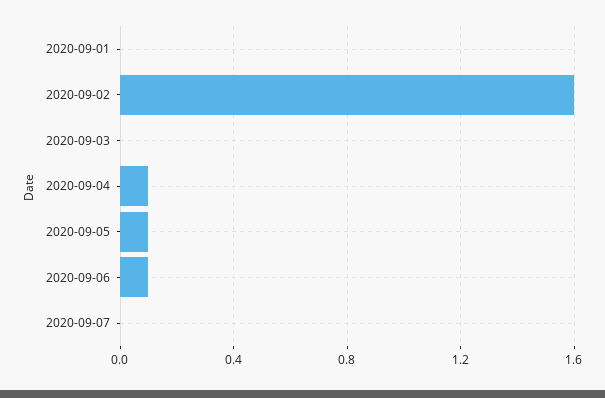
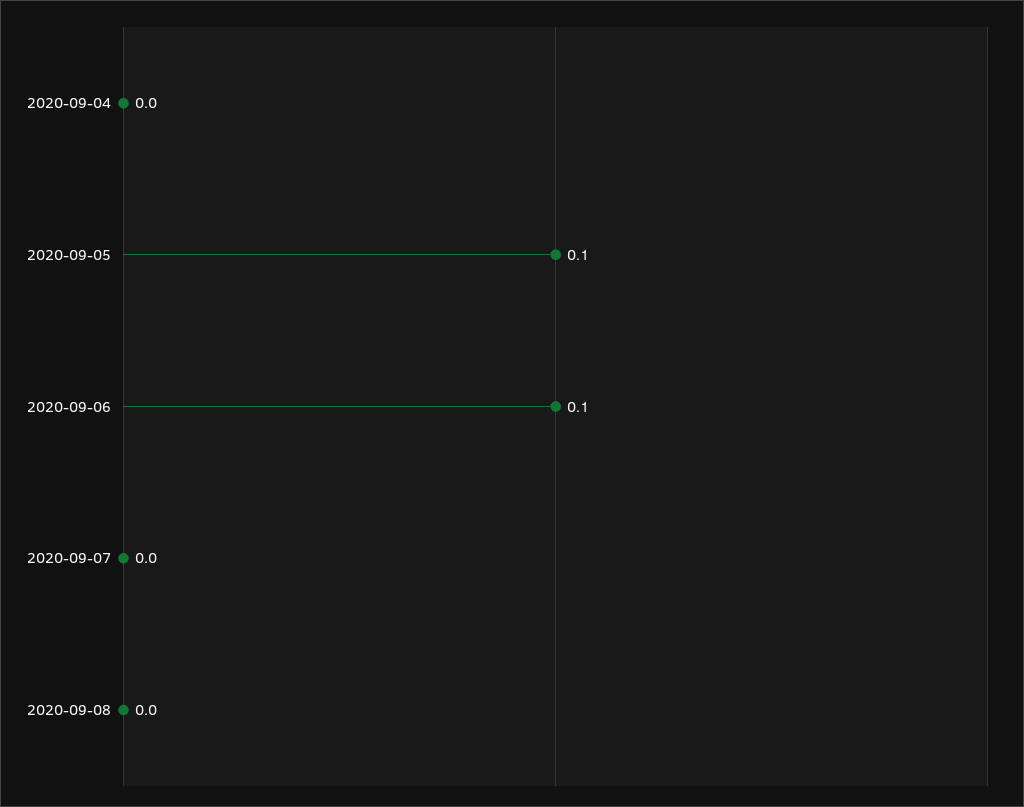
2020-09-01: 0 -> none
2020-09-02: 1.6 -> none
2020-09-03: 0 -> none
2020-09-04: 0.1 -> 0
2020-09-08: none -> 0

